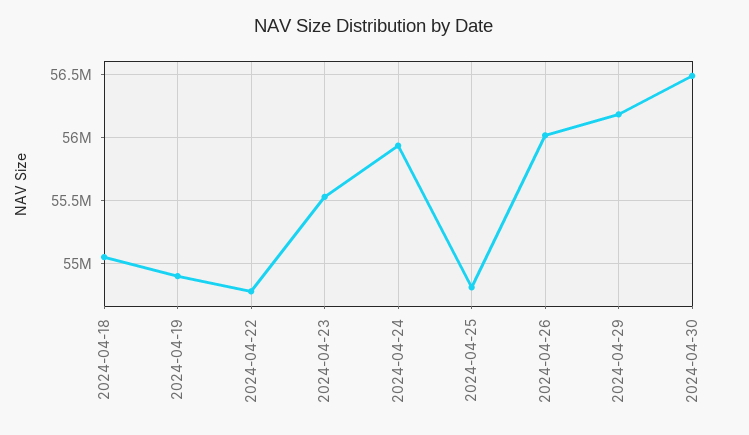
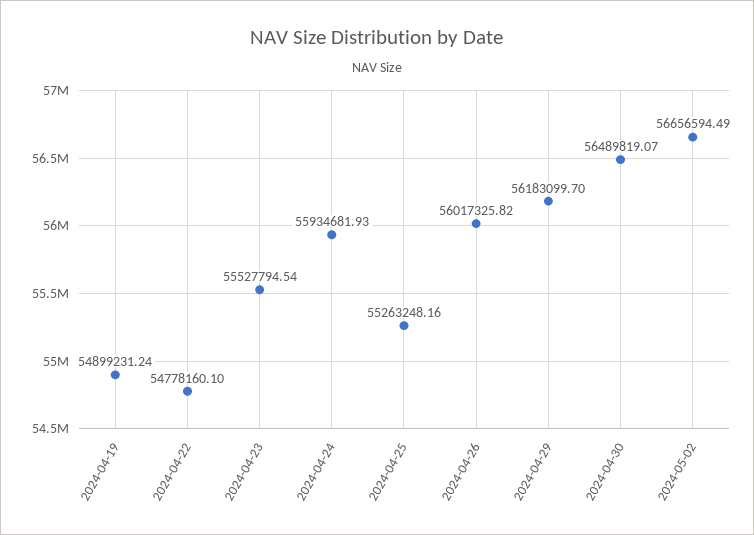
2024-04-18: 55050000 -> none
2024-04-25: 54800000 -> 55263248.16
2024-05-02: none -> 56656594.49

